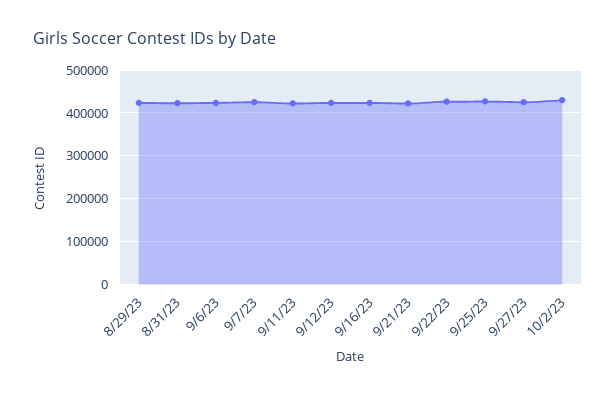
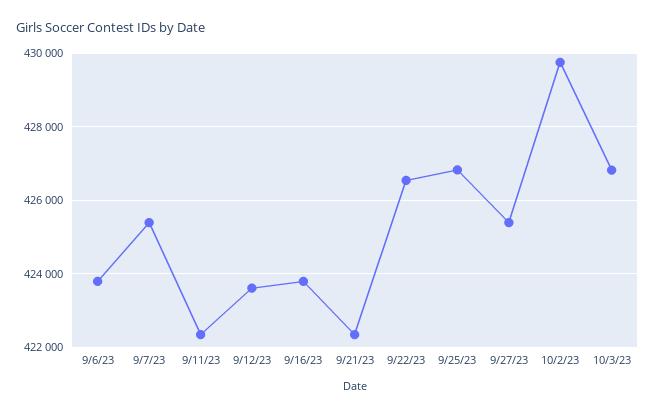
8/29/23: 420000 -> none
8/31/23: 420000 -> none
10/3/23: none -> 426800

